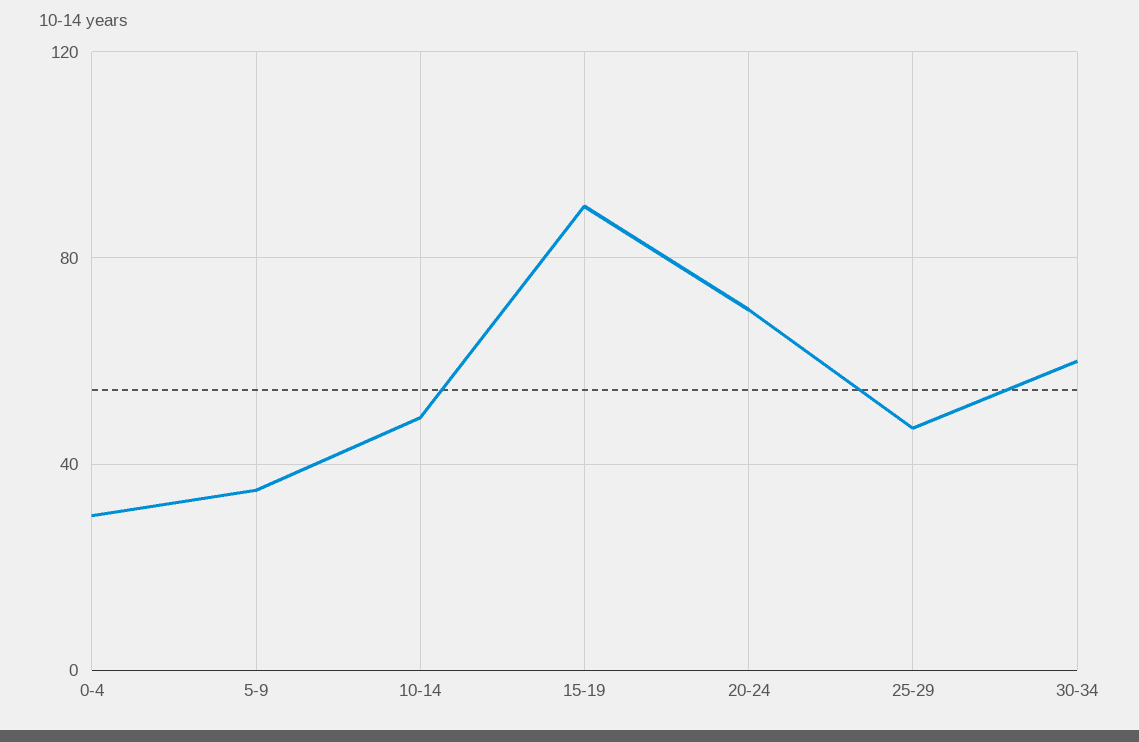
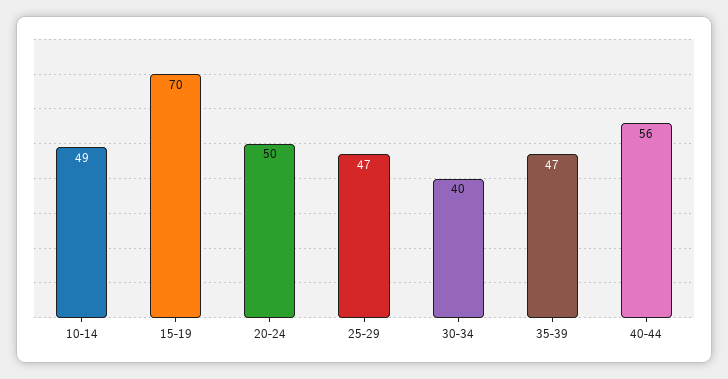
0-4: 30 -> none
5-9: 35 -> none
15-19: 90 -> 70
20-24: 70 -> 50
30-34: 60 -> 40
35-39: none -> 47
40-44: none -> 56

